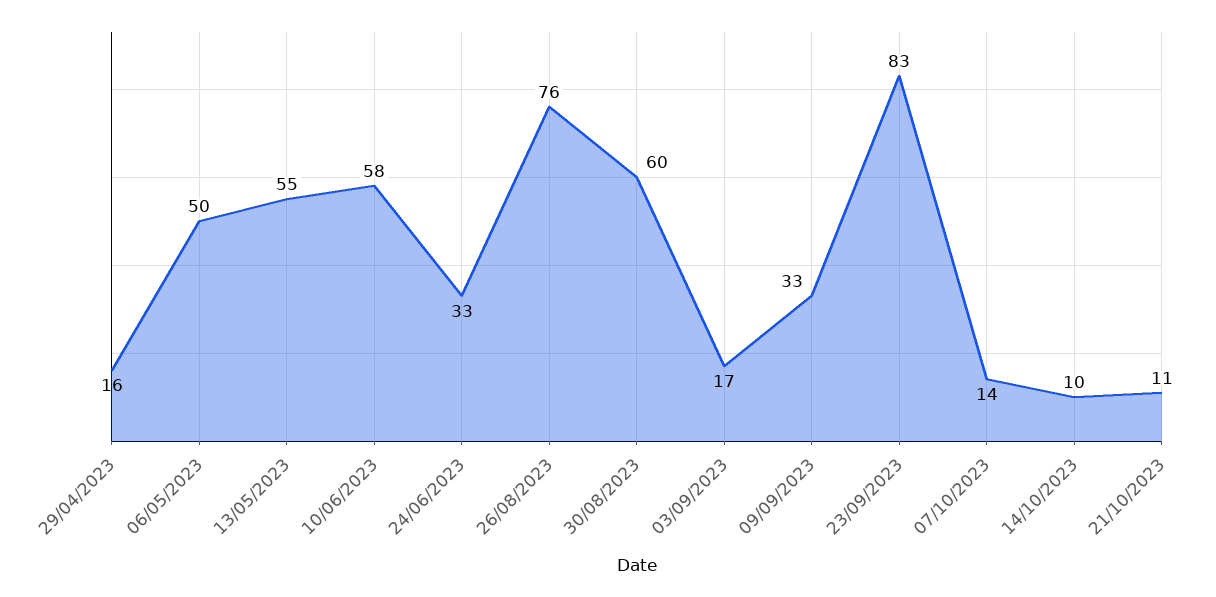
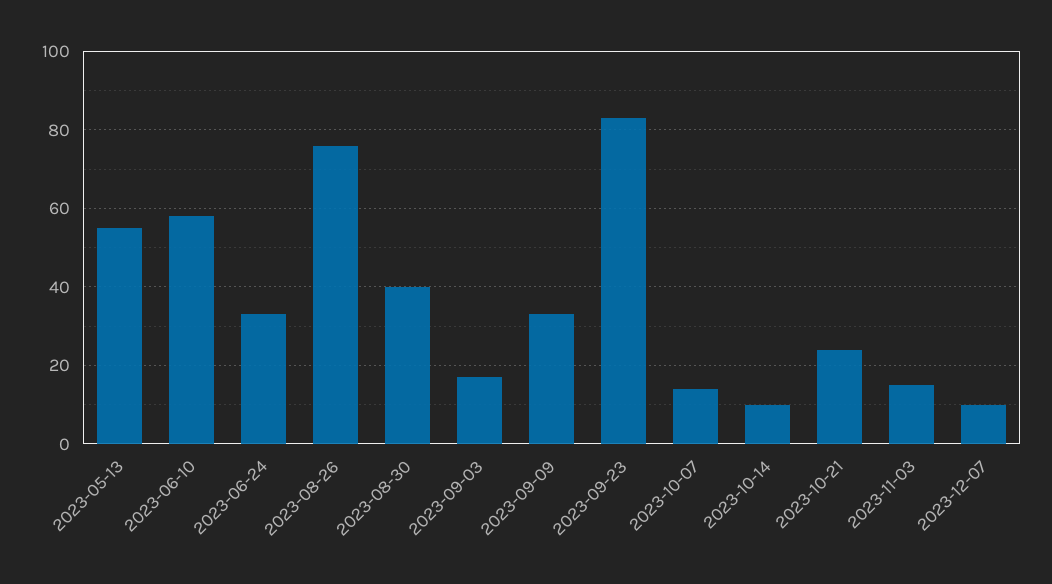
29/04/2023: 16 -> none
06/05/2023: 50 -> none
30/08/2023: 60 -> 40
21/10/2023: 11 -> 25
2023-11-03: none -> 15
2023-12-07: none -> 10

